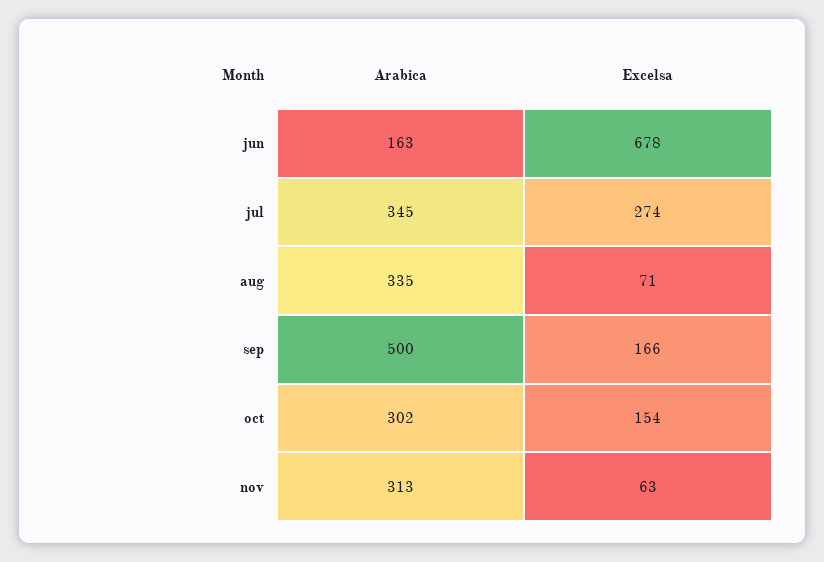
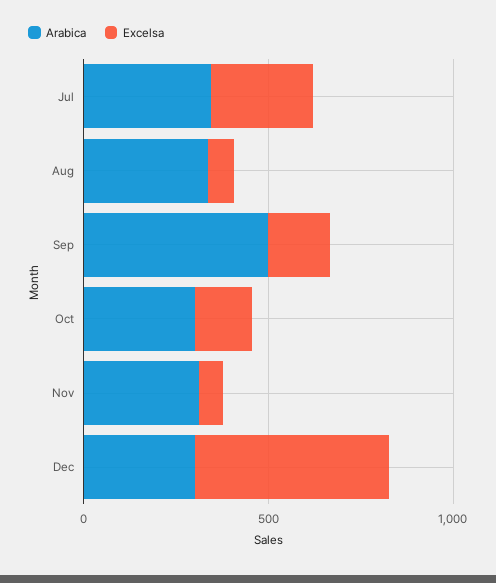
Arabica, jun: 163 -> none
Excelsa, jun: 678 -> none
Arabica, Dec: none -> 300
Excelsa, Dec: none -> 500

